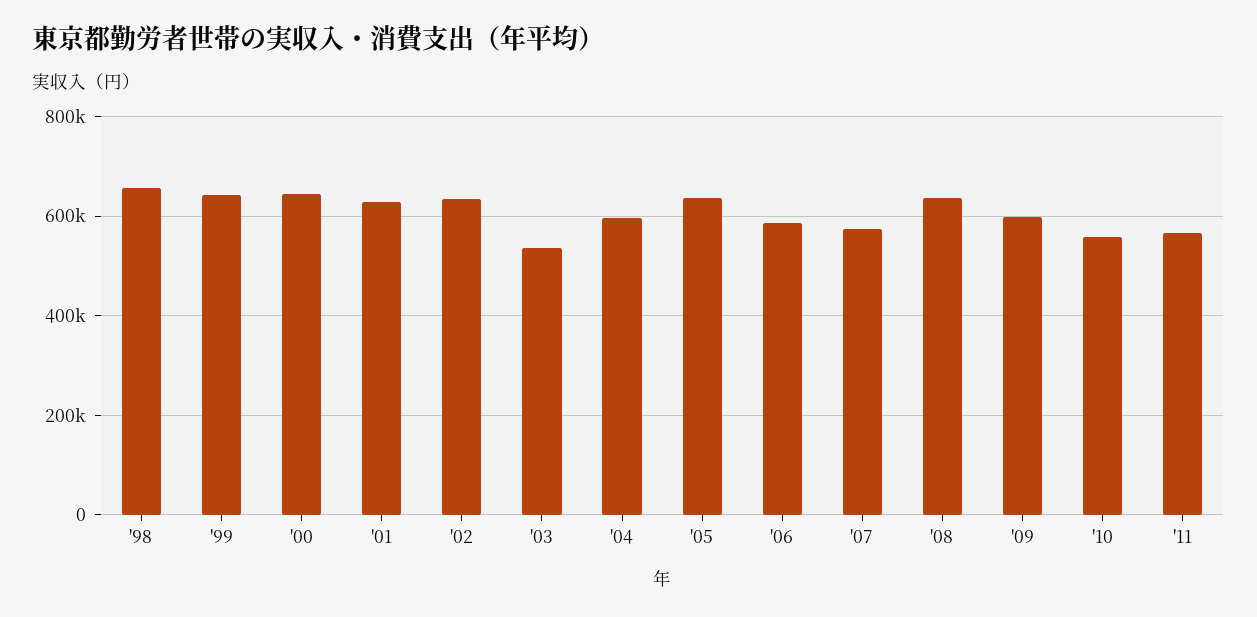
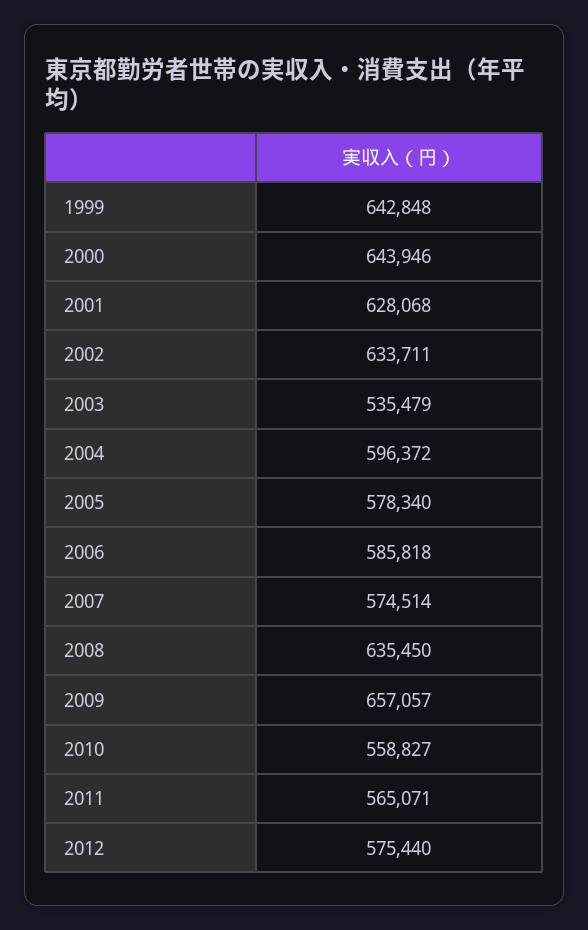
'98: 660000 -> none
'05: 640000 -> 578340
'09: 600000 -> 657057
2012: none -> 575440

